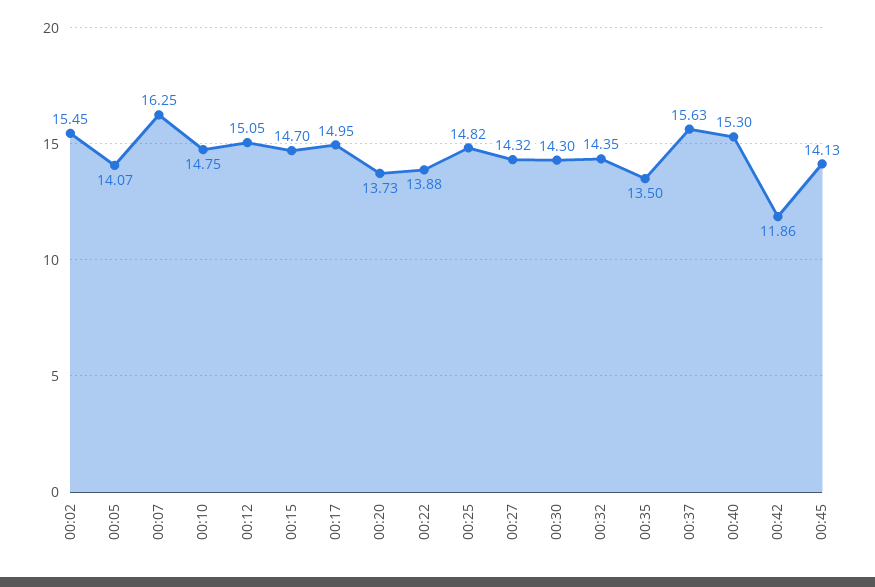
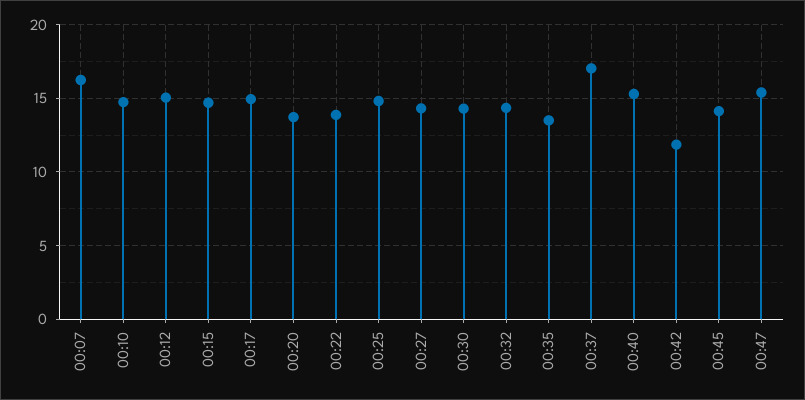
00:02: 15.45 -> none
00:05: 14.07 -> none
00:37: 15.63 -> 17
00:47: none -> 15.5

